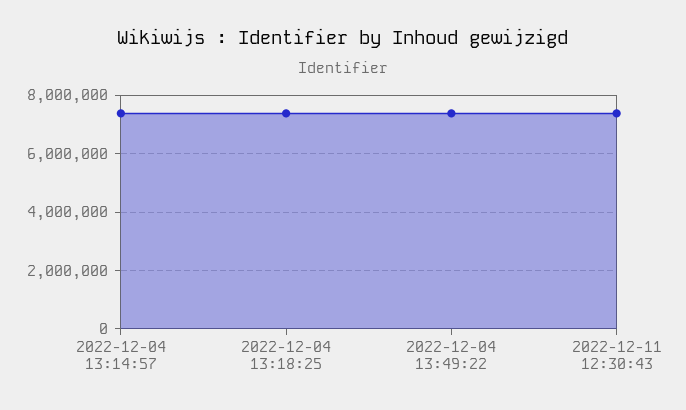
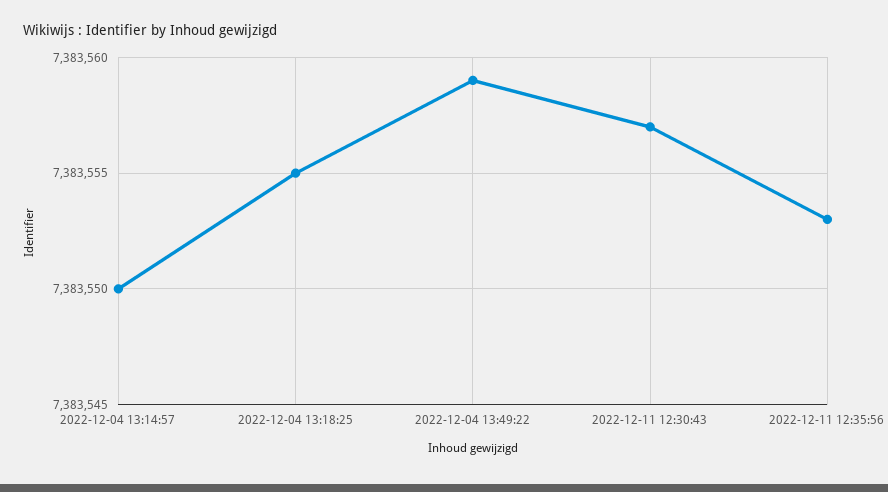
2022-12-11 12:35:56: none -> 7383553

